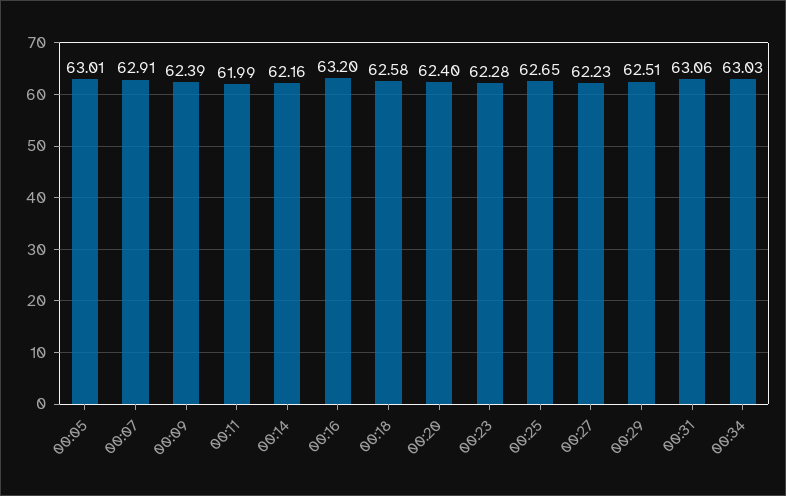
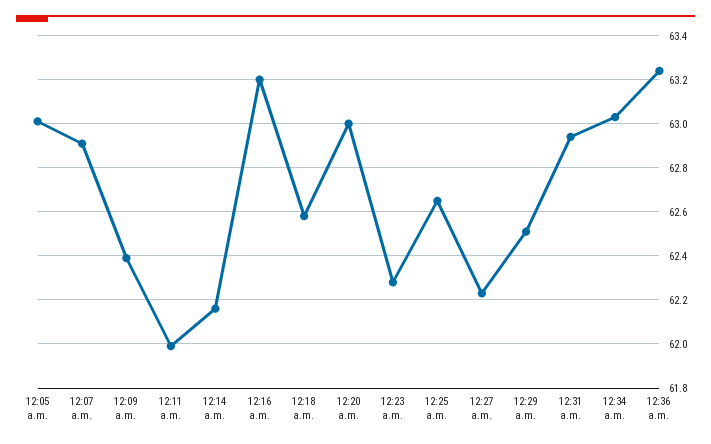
00:20: 62.4 -> 63
00:31: 63.06 -> 62.95
12:36 a.m.: none -> 63.25

